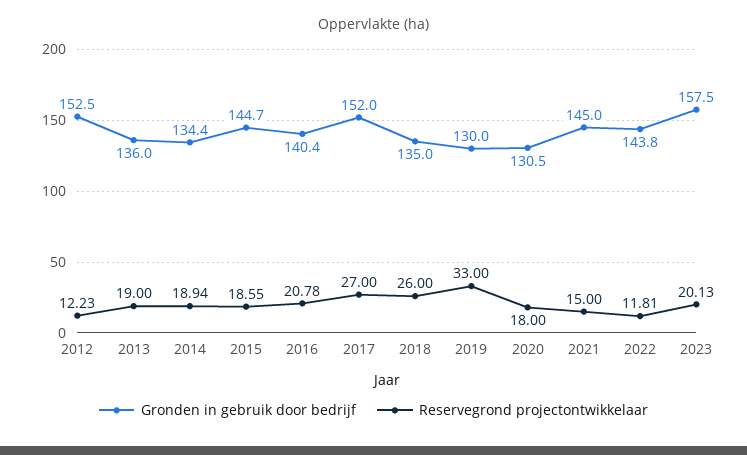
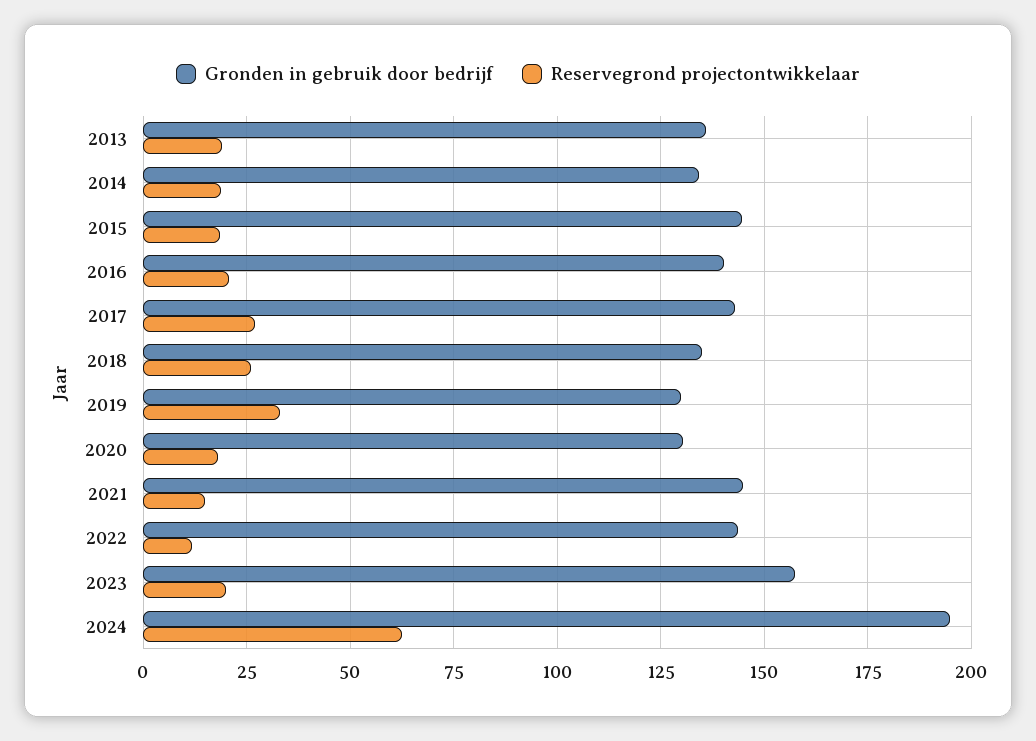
Gronden in gebruik door bedrijf, 2012: 152.5 -> none
Reservegrond projectontwikkelaar, 2012: 12.23 -> none
Gronden in gebruik door bedrijf, 2017: 152 -> 142.5
Gronden in gebruik door bedrijf, 2024: none -> 195
Reservegrond projectontwikkelaar, 2024: none -> 62.5

